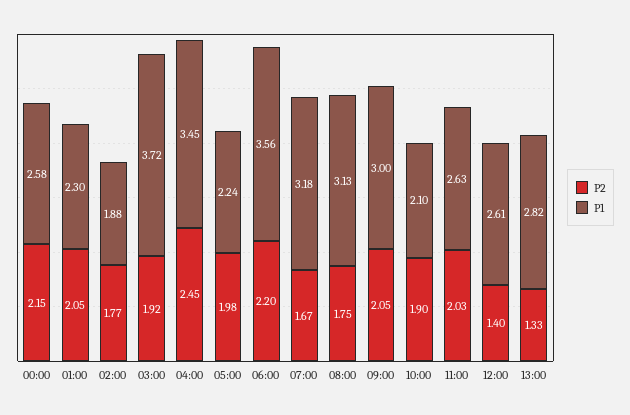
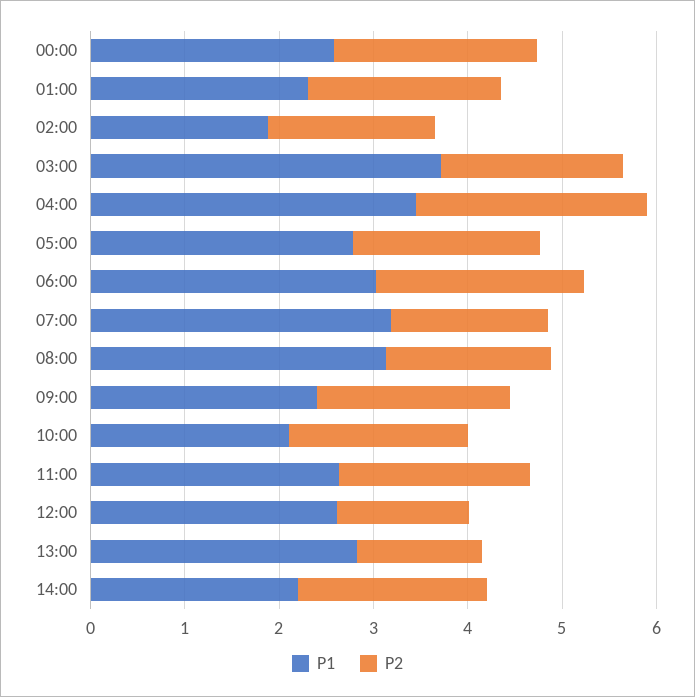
P1, 05:00: 2.24 -> 2.8
P1, 06:00: 3.56 -> 3
P1, 09:00: 3 -> 2.4
P1, 14:00: none -> 2.2
P2, 14:00: none -> 2

